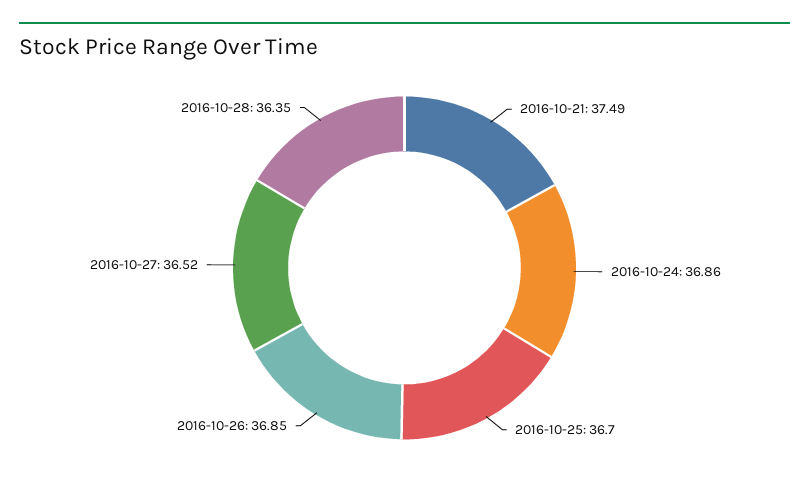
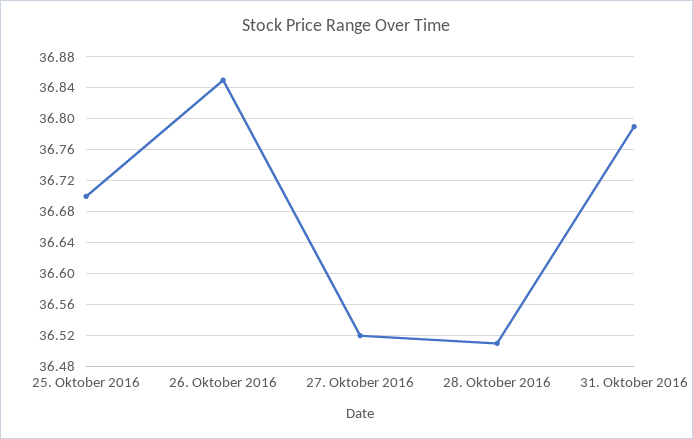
2016-10-21: 37.49 -> none
2016-10-24: 36.86 -> none
2016-10-28: 36.35 -> 36.51
31. Oktober 2016: none -> 36.79

